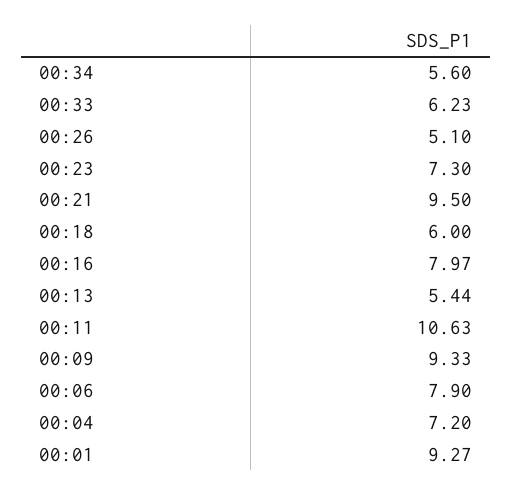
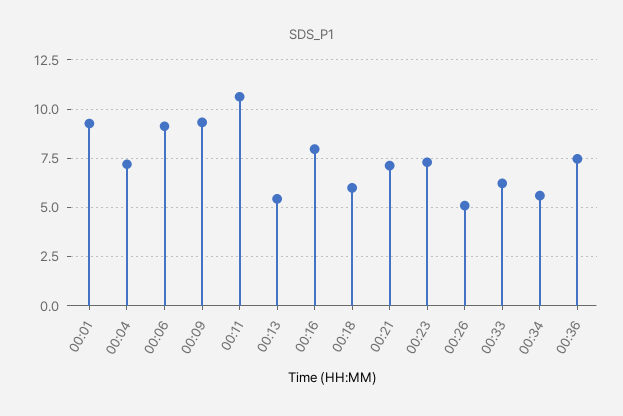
00:21: 9.5 -> 7
00:06: 7.9 -> 9
00:36: none -> 7.5

